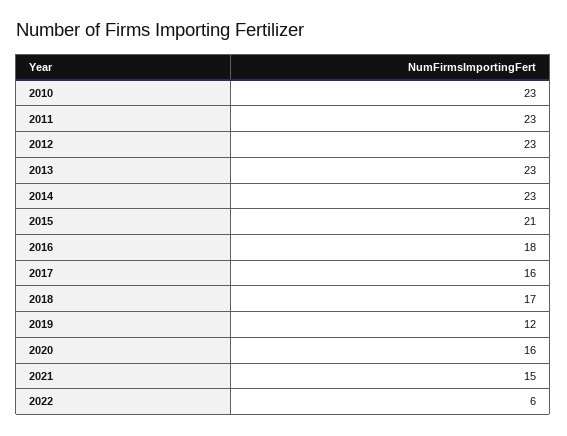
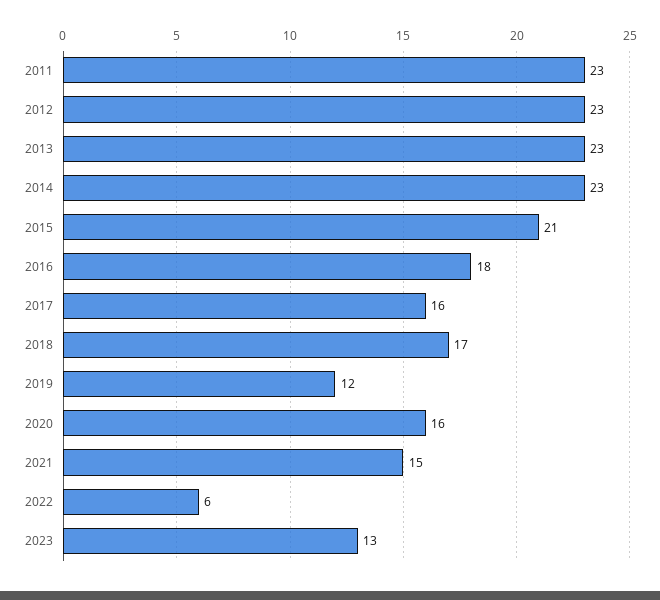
2010: 23 -> none
2023: none -> 13

